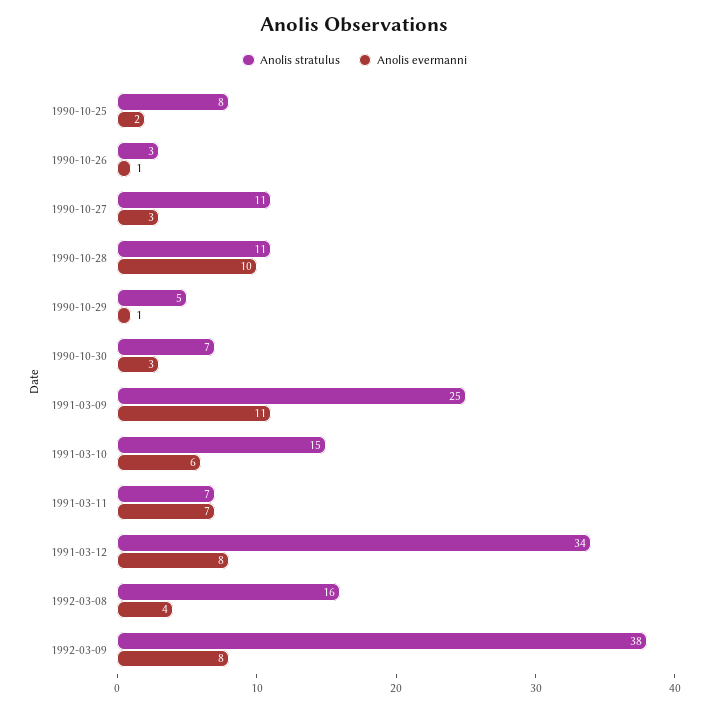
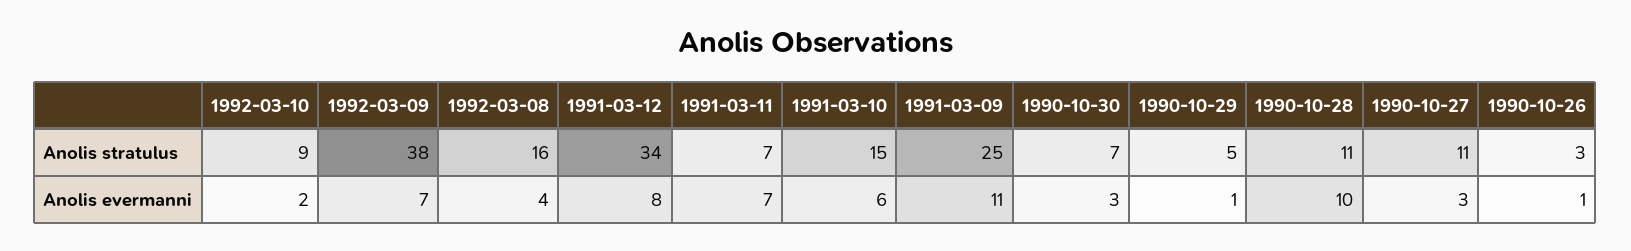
Anolis stratulus, 1990-10-25: 8 -> none
Anolis evermanni, 1990-10-25: 2 -> none
Anolis evermanni, 1992-03-09: 8 -> 7
Anolis stratulus, 1992-03-10: none -> 9
Anolis evermanni, 1992-03-10: none -> 2

